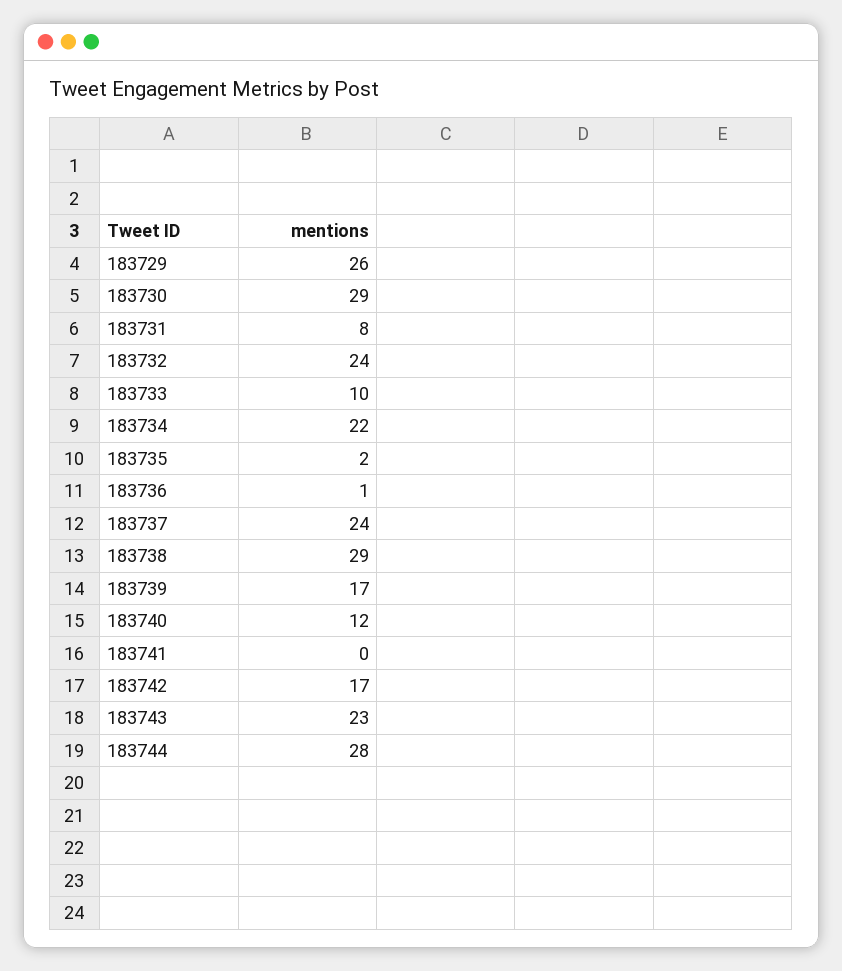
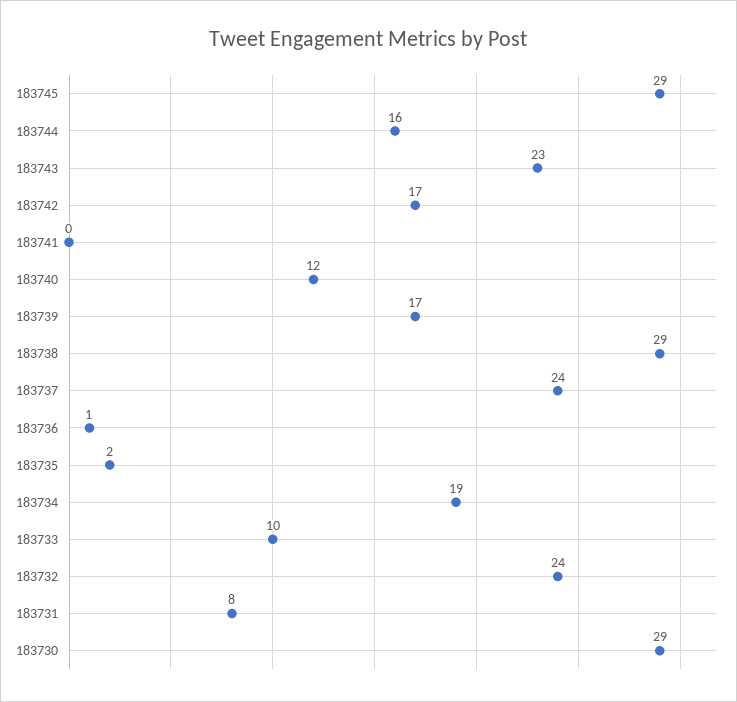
183729: 26 -> none
183734: 22 -> 19
183744: 28 -> 16
183745: none -> 29

